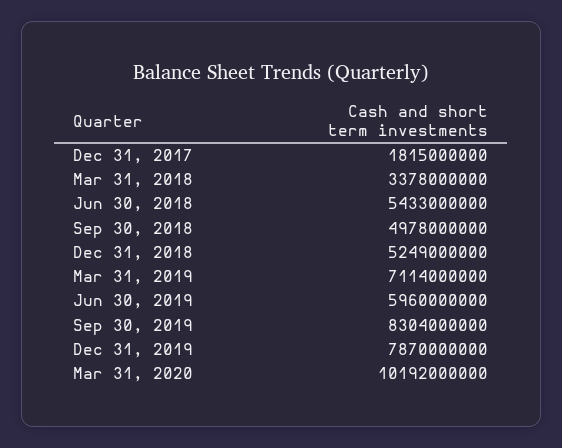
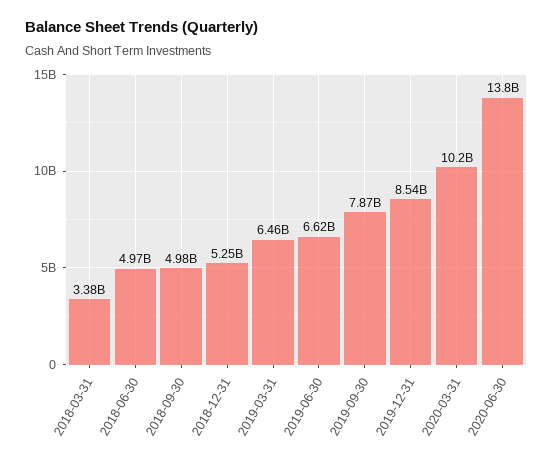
Dec 31, 2017: 1815000000 -> none
Jun 30, 2018: 5433000000 -> 4970000000
Mar 31, 2019: 7114000000 -> 6460000000
Jun 30, 2019: 5960000000 -> 6620000000
Sep 30, 2019: 8304000000 -> 7870000000
Dec 31, 2019: 7870000000 -> 8540000000
2020-06-30: none -> 13800000000

